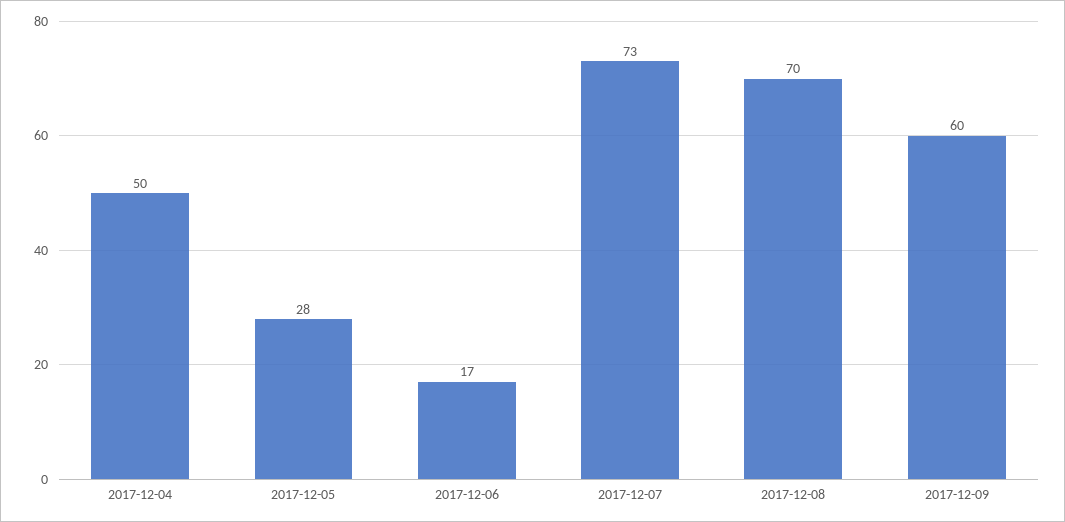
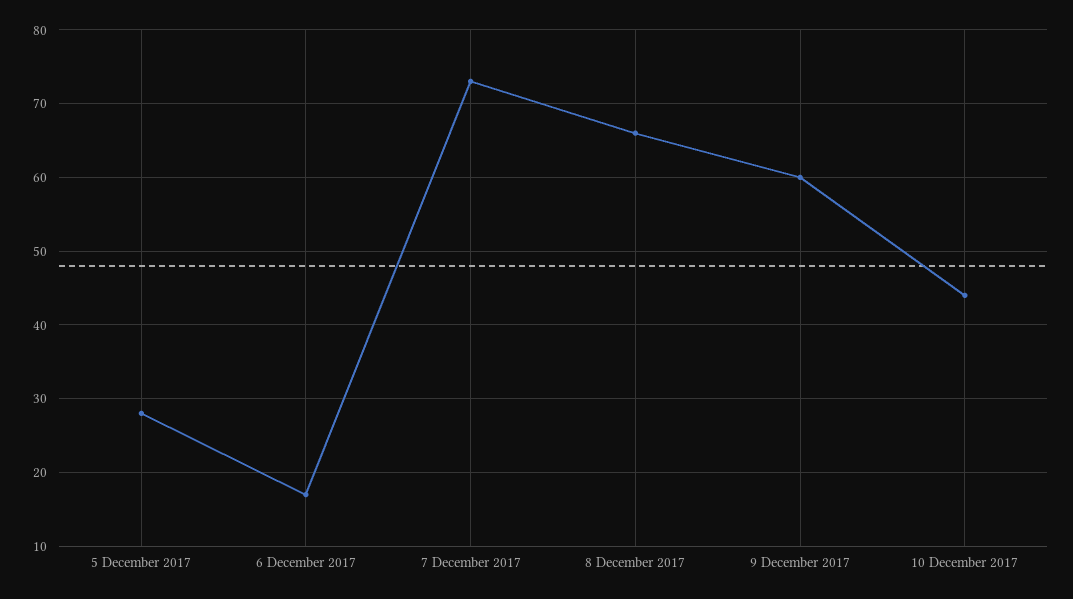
2017-12-04: 50 -> none
2017-12-08: 70 -> 66
10 December 2017: none -> 44

